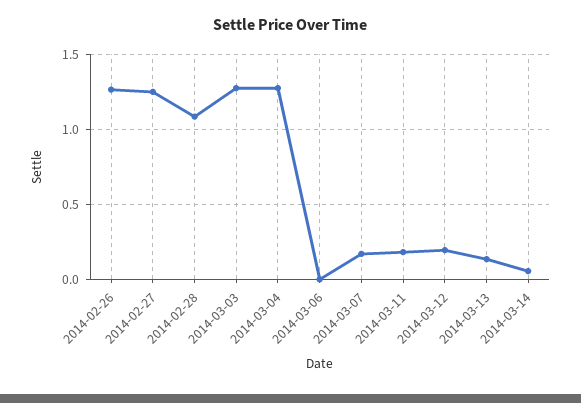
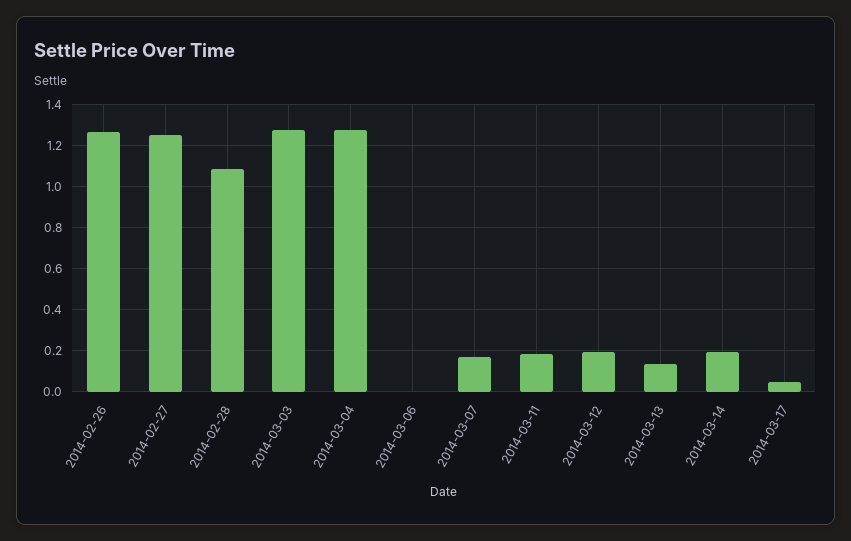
2014-03-14: 0.05 -> 0.2
2014-03-17: none -> 0.05

